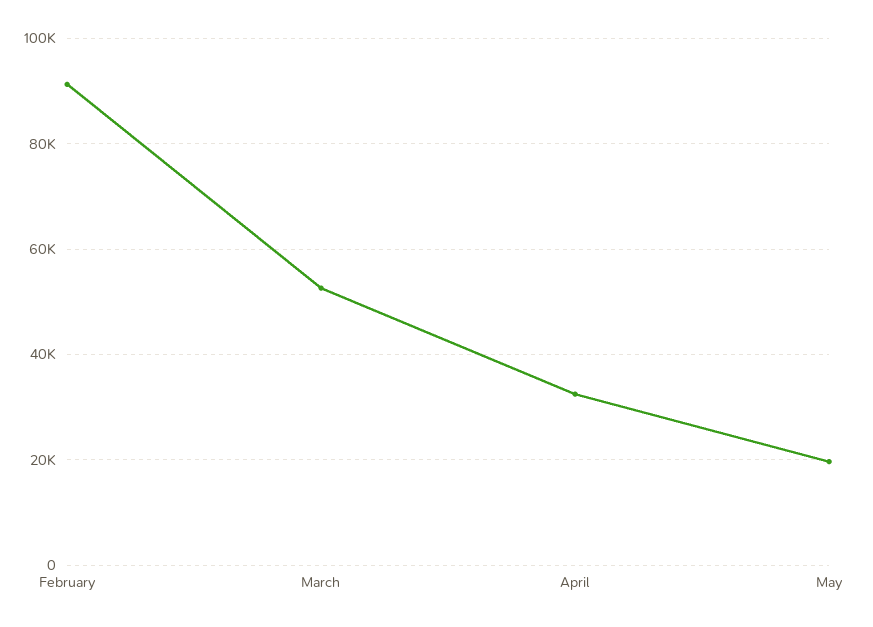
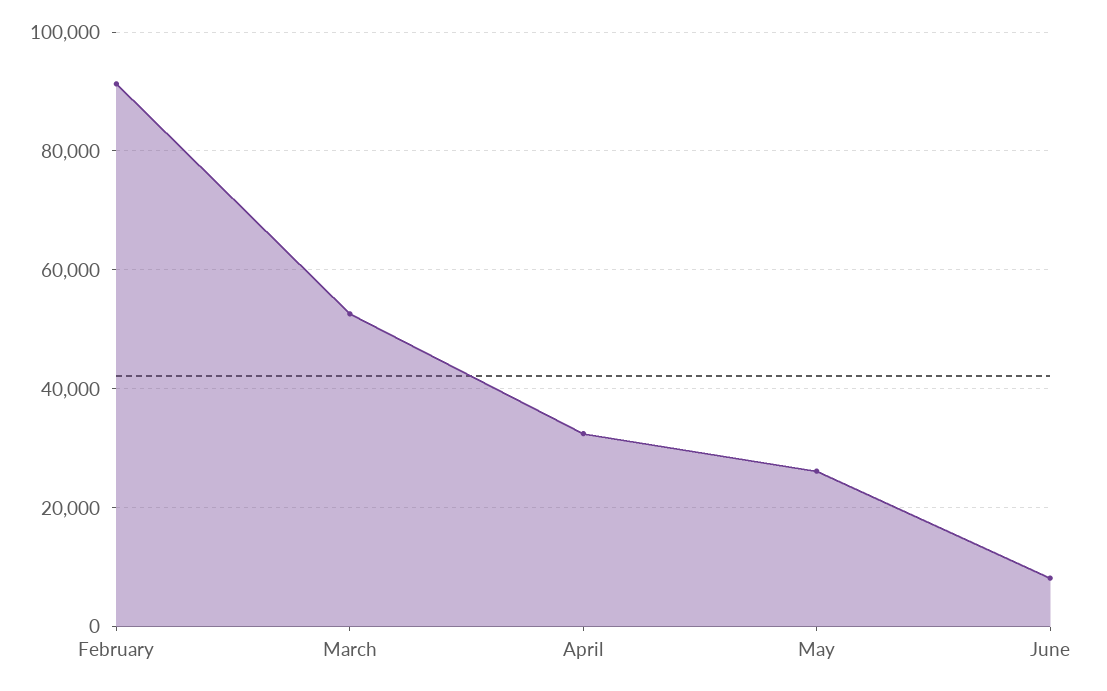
May: 20000 -> 26000
June: none -> 8000

